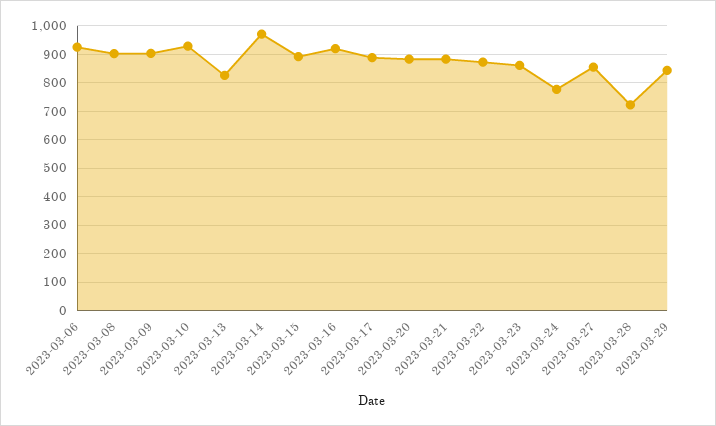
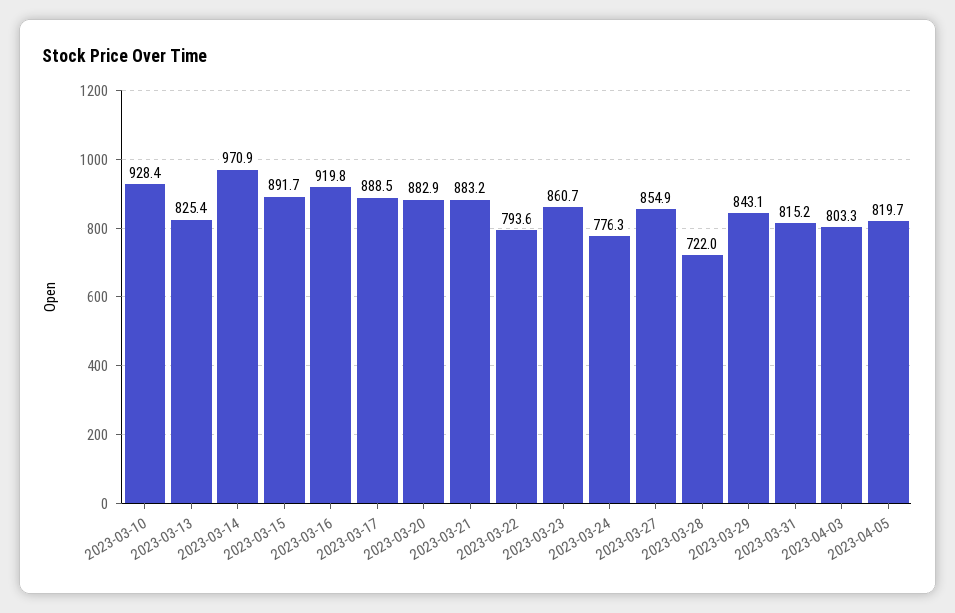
2023-03-06: 925 -> none
2023-03-08: 900 -> none
2023-03-09: 900 -> none
2023-03-22: 875 -> 793.6
2023-03-31: none -> 815.2
2023-04-03: none -> 803.3
2023-04-05: none -> 819.7

